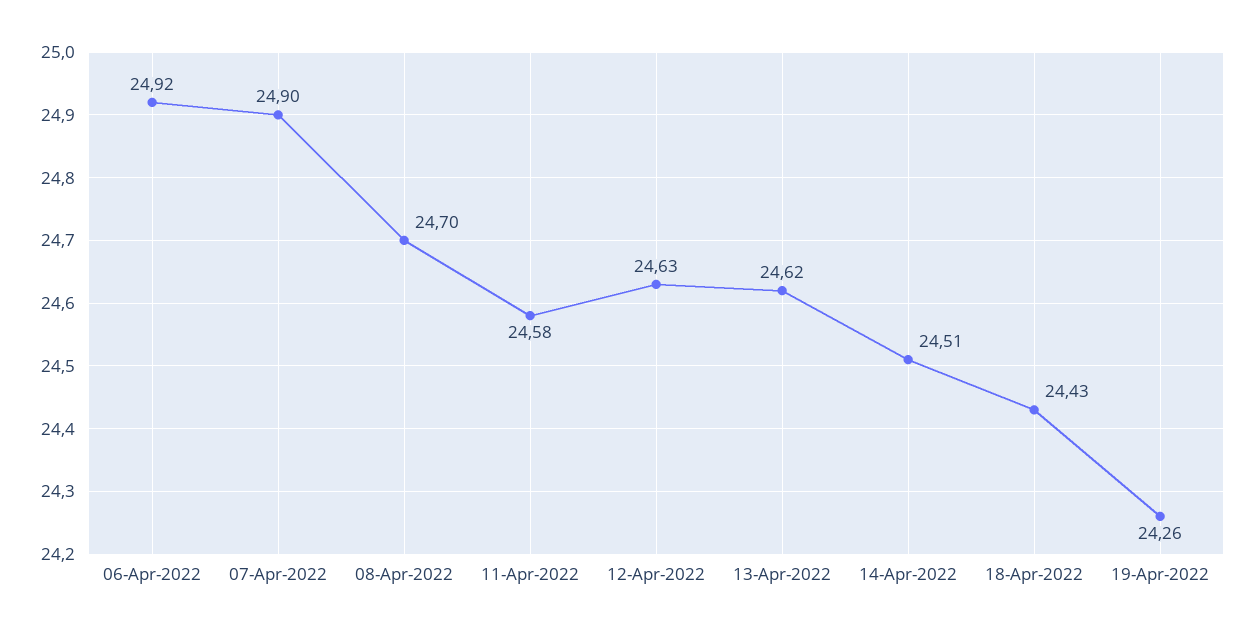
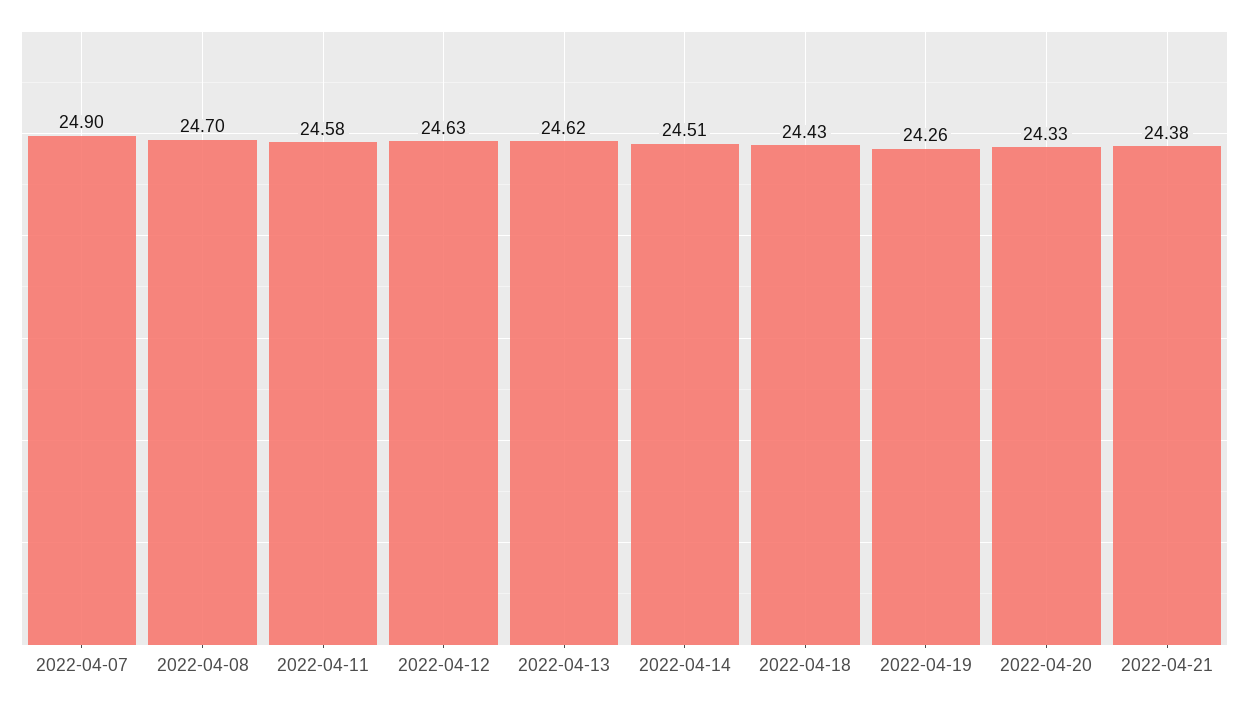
06-Apr-2022: 24.92 -> none
2022-04-20: none -> 24.33
2022-04-21: none -> 24.38

